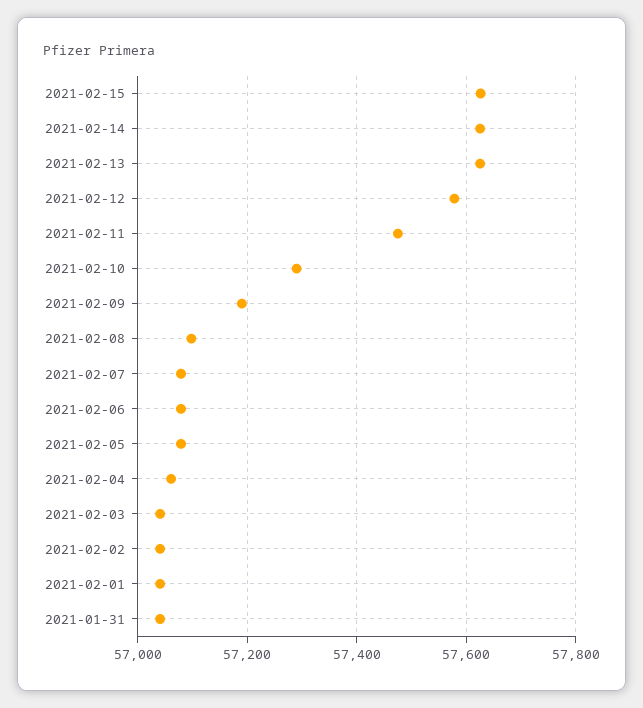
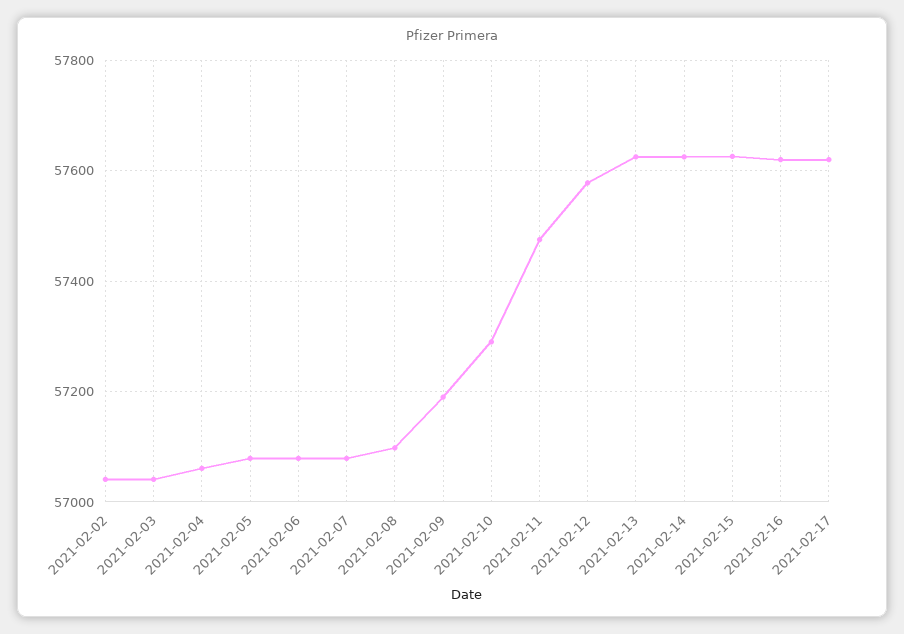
2021-02-01: 57040 -> none
2021-01-31: 57040 -> none
2021-02-16: none -> 57620
2021-02-17: none -> 57620

